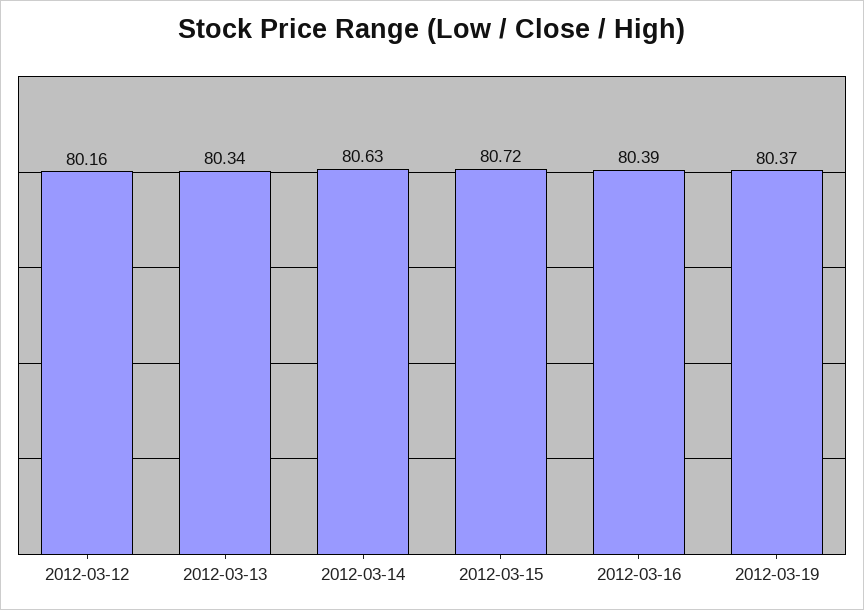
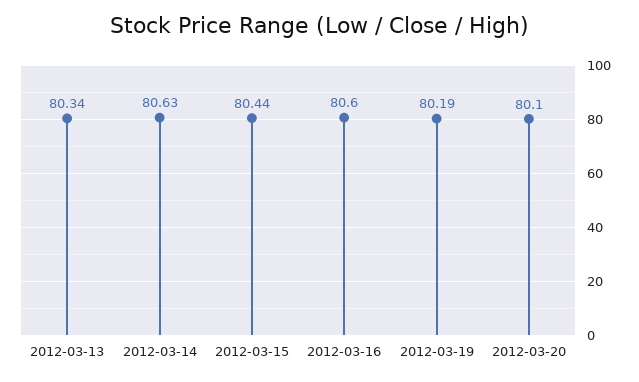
2012-03-12: 80.16 -> none
2012-03-15: 80.72 -> 80.44
2012-03-16: 80.39 -> 80.6
2012-03-19: 80.37 -> 80.19
2012-03-20: none -> 80.1

